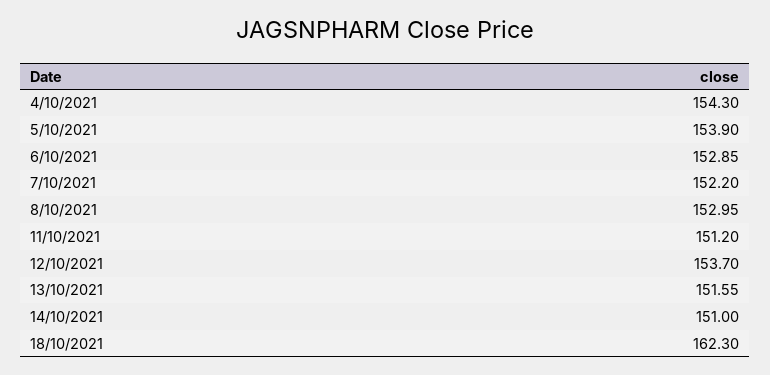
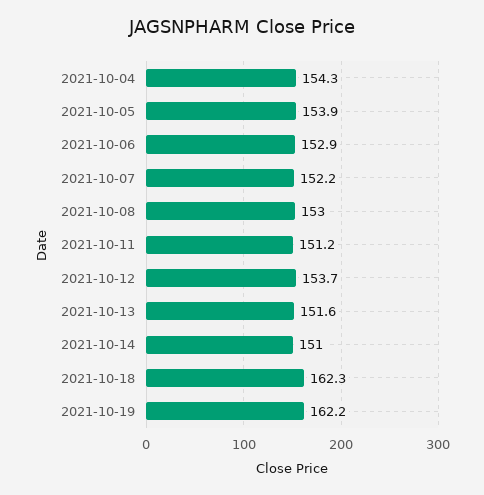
2021-10-19: none -> 162.2

